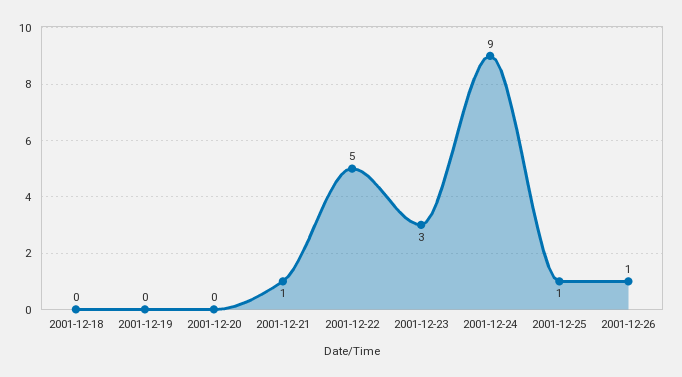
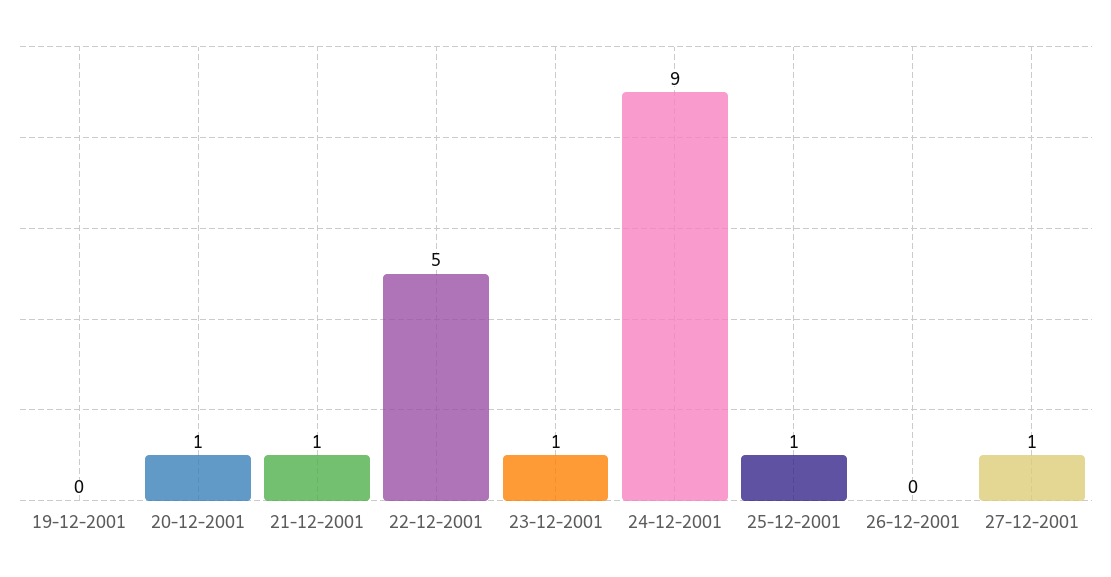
2001-12-18: 0 -> none
2001-12-20: 0 -> 1
2001-12-23: 3 -> 1
2001-12-26: 1 -> 0
27-12-2001: none -> 1

